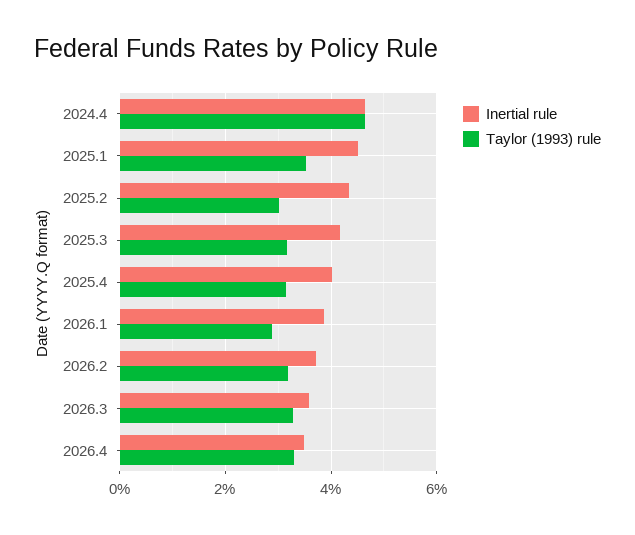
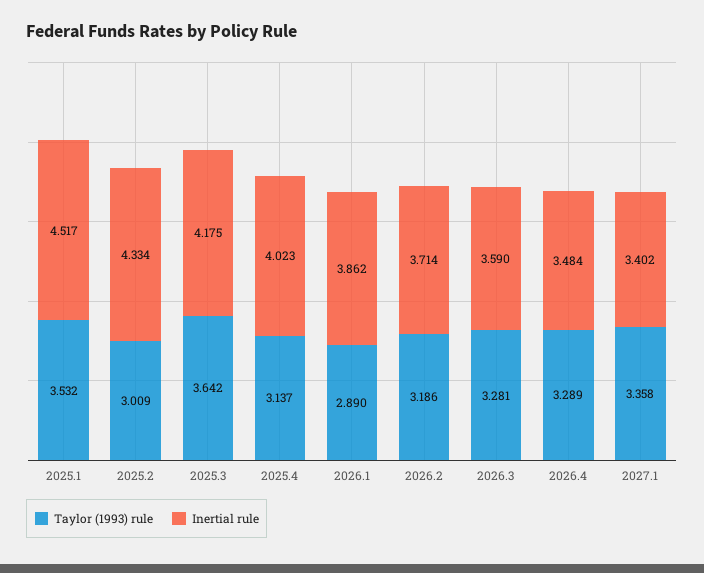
Inertial rule, 2024.4: 4.6 -> none
Taylor (1993) rule, 2024.4: 4.6 -> none
Taylor (1993) rule, 2025.3: 3.2 -> 3.642
Taylor (1993) rule, 2027.1: none -> 3.358
Inertial rule, 2027.1: none -> 3.402

